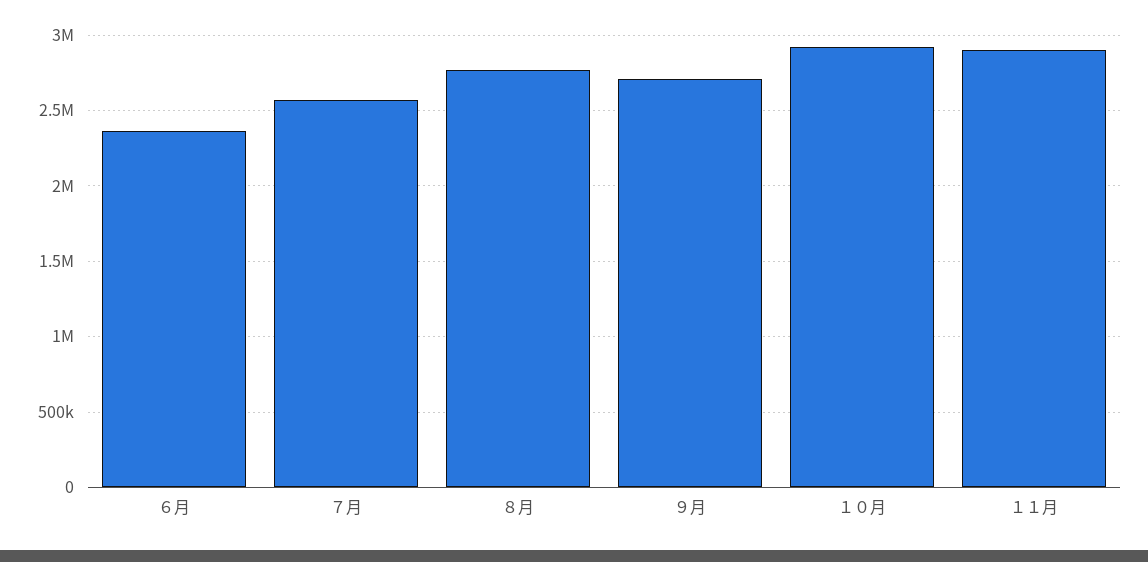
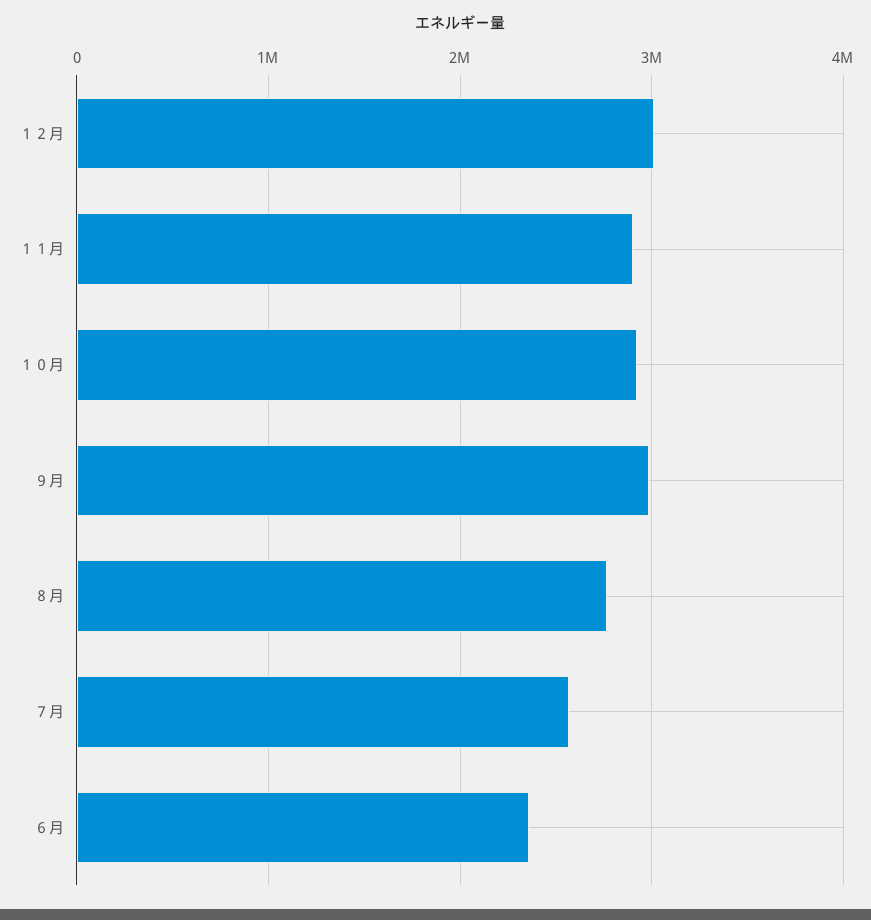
９月: 2700000 -> 3000000
１２月: none -> 3000000

